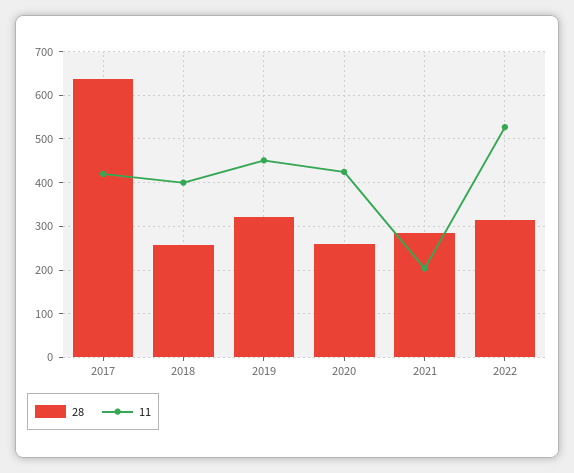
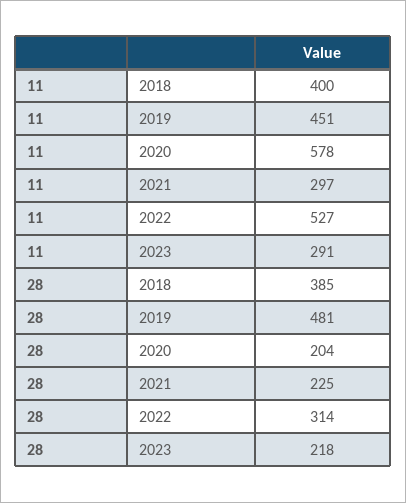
28, 2017: 640 -> none
11, 2017: 420 -> none
28, 2018: 260 -> 385
28, 2019: 320 -> 481
28, 2020: 260 -> 204
11, 2020: 420 -> 578
28, 2021: 280 -> 225
11, 2021: 200 -> 297
11, 2023: none -> 291
28, 2023: none -> 218

